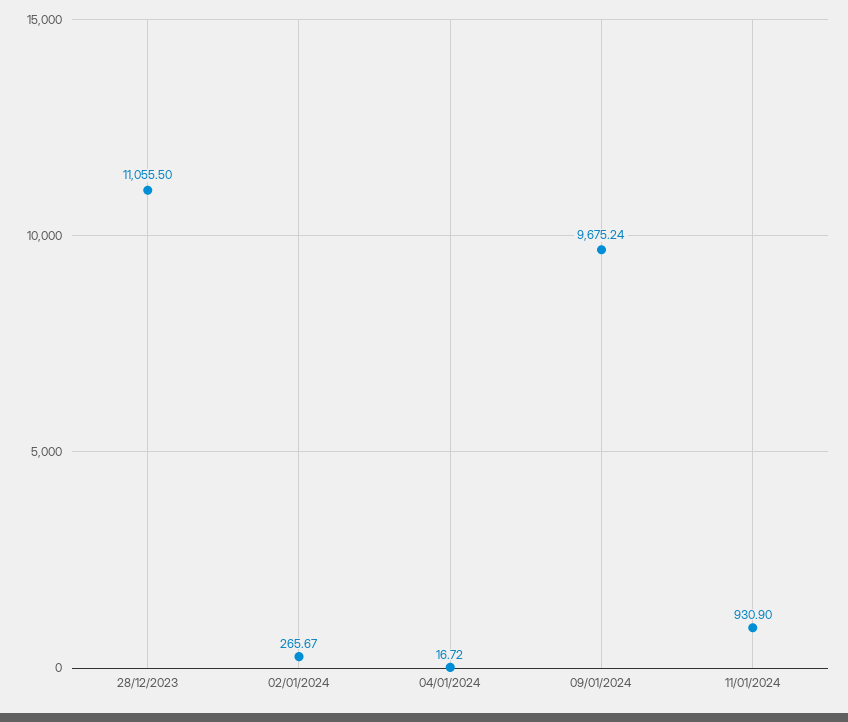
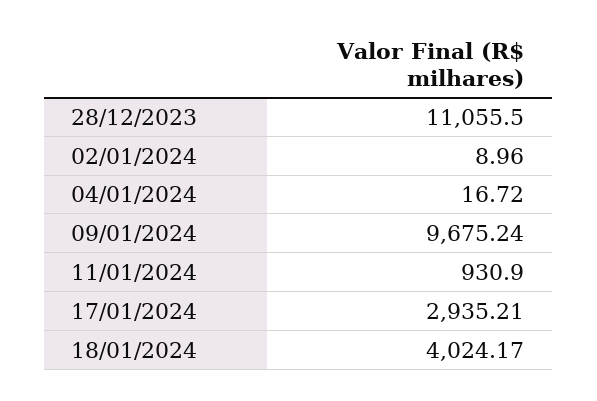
02/01/2024: 265.67 -> 8.96
17/01/2024: none -> 2935.21
18/01/2024: none -> 4024.17

